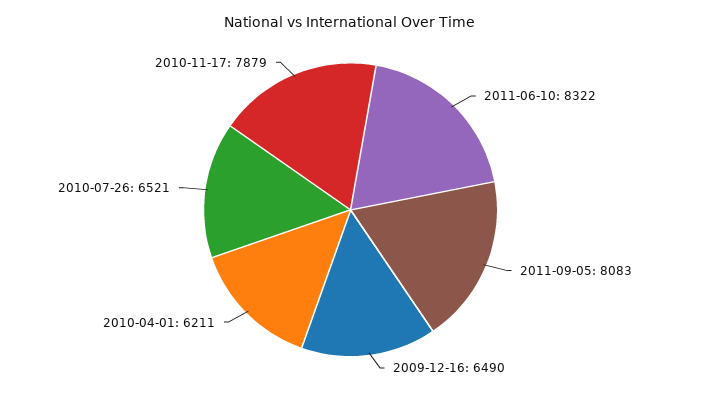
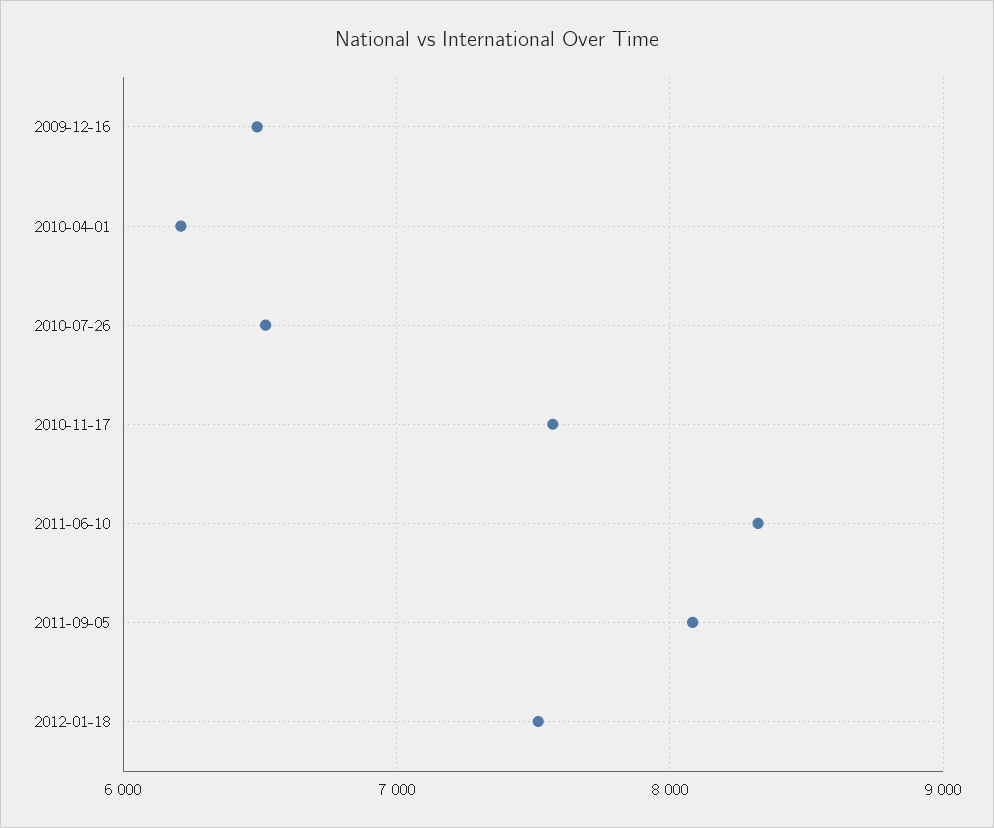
2010-11-17: 7879 -> 7600
2012-01-18: none -> 7500

